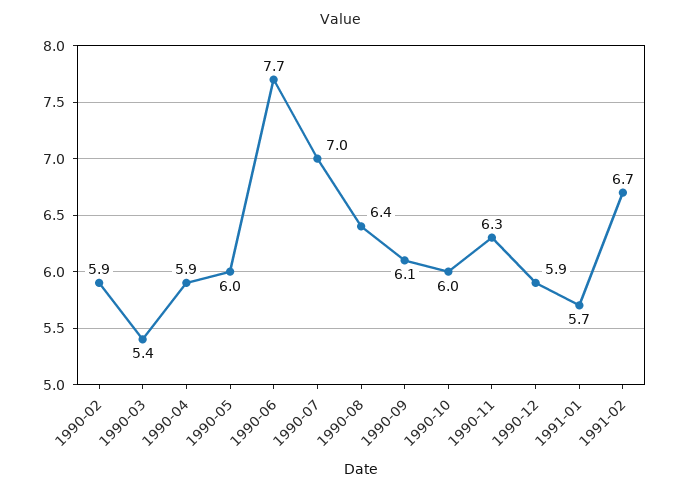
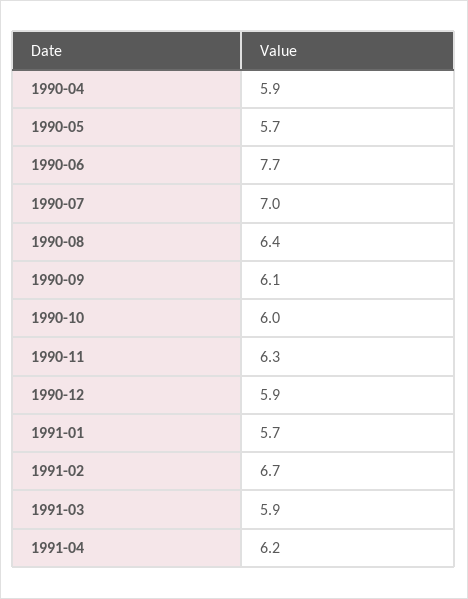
1990-02: 5.9 -> none
1990-03: 5.4 -> none
1990-05: 6 -> 5.7
1991-03: none -> 5.9
1991-04: none -> 6.2

